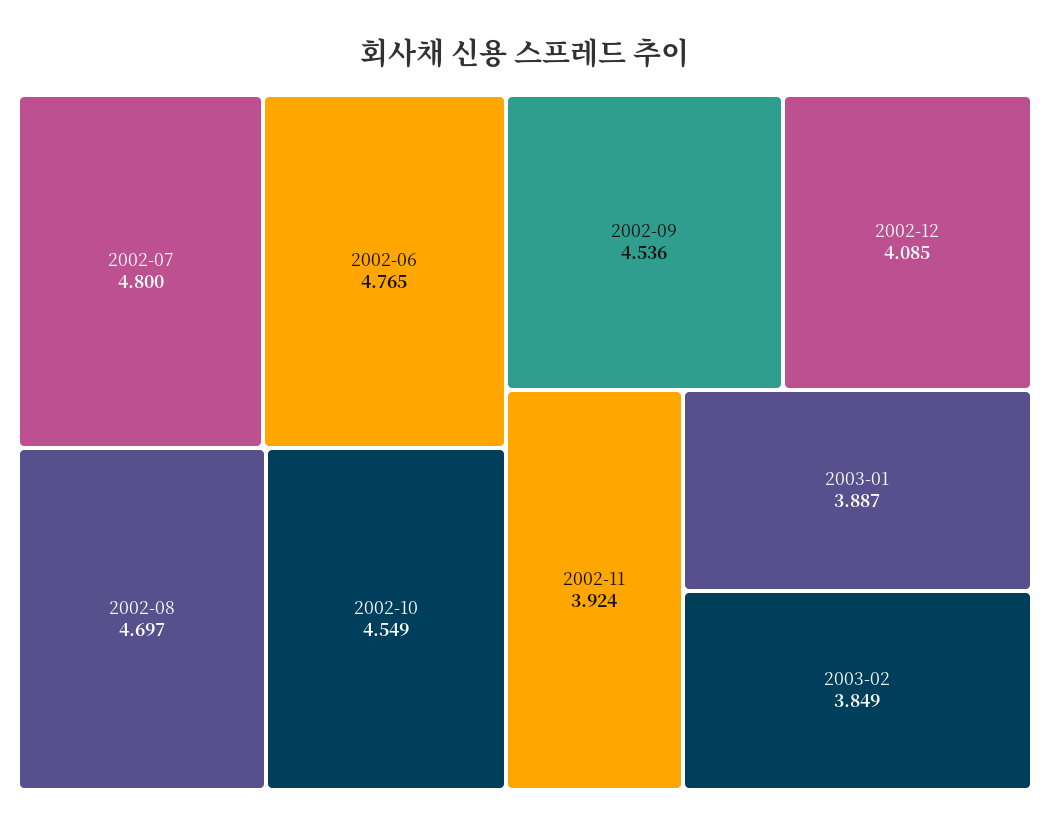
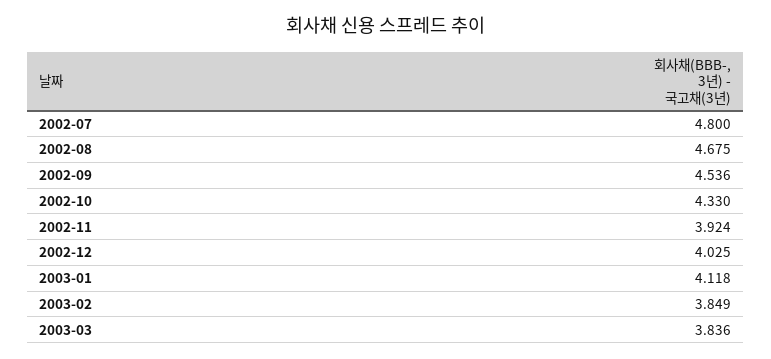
2002-06: 4.765 -> none
2002-08: 4.697 -> 4.675
2002-10: 4.549 -> 4.33
2002-12: 4.085 -> 4.025
2003-01: 3.887 -> 4.118
2003-03: none -> 3.836

